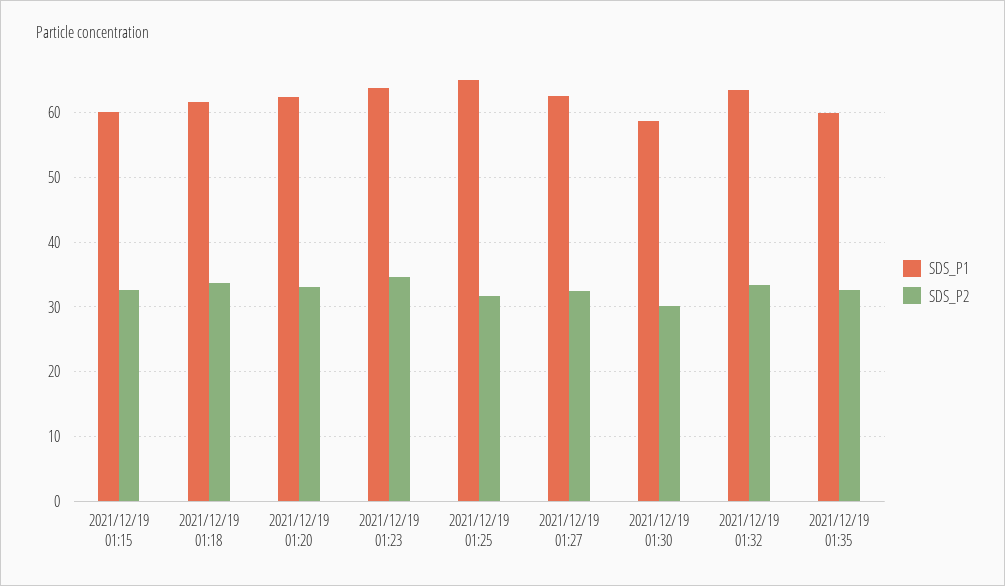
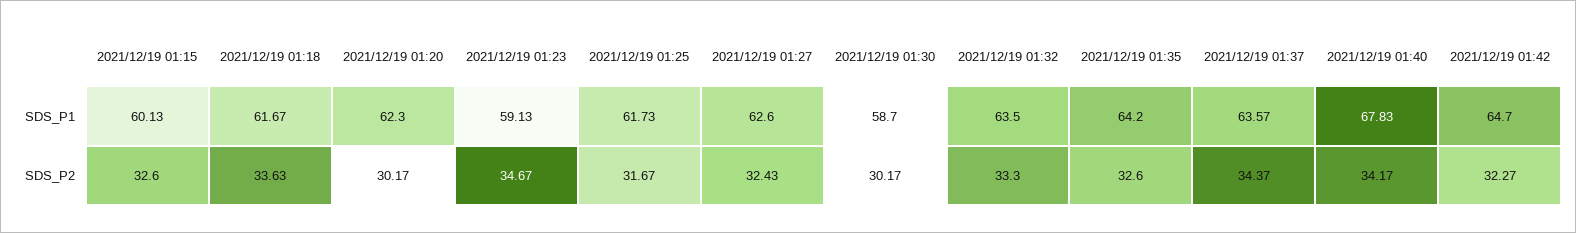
SDS_P2, 2021/12/19 01:20: 33 -> 30.17
SDS_P1, 2021/12/19 01:23: 64 -> 59.13
SDS_P1, 2021/12/19 01:25: 65 -> 61.73
SDS_P1, 2021/12/19 01:35: 60 -> 64.2
SDS_P1, 2021/12/19 01:37: none -> 63.57
SDS_P1, 2021/12/19 01:40: none -> 67.83
SDS_P1, 2021/12/19 01:42: none -> 64.7
SDS_P2, 2021/12/19 01:37: none -> 34.37
SDS_P2, 2021/12/19 01:40: none -> 34.17
SDS_P2, 2021/12/19 01:42: none -> 32.27

